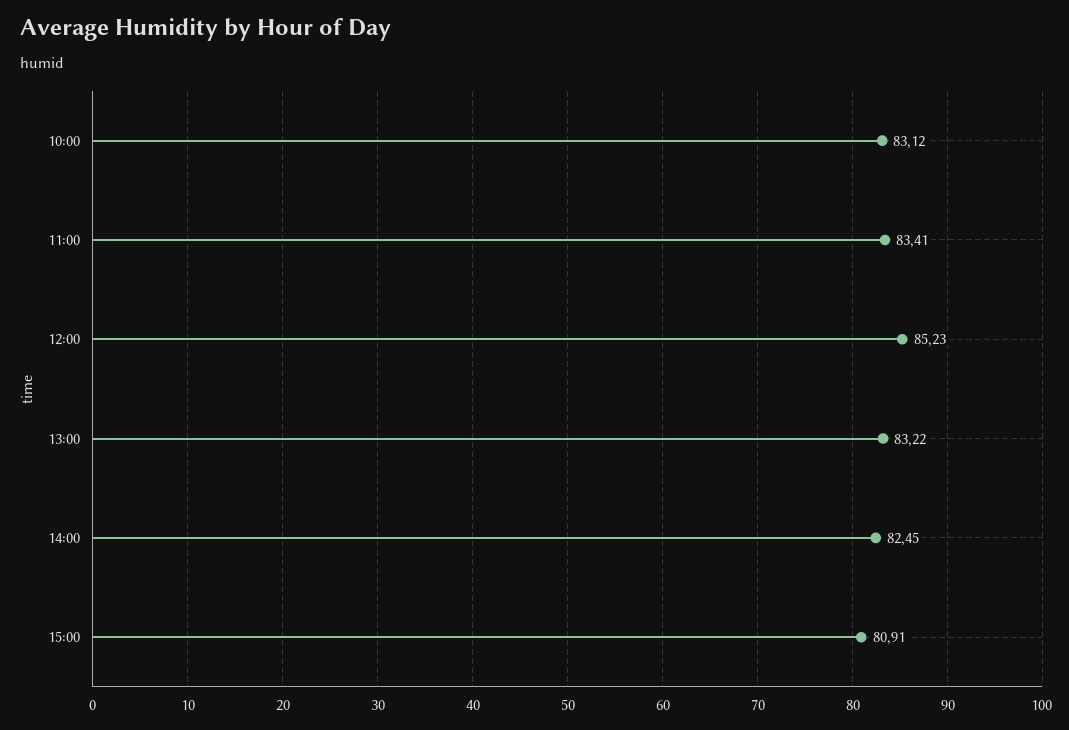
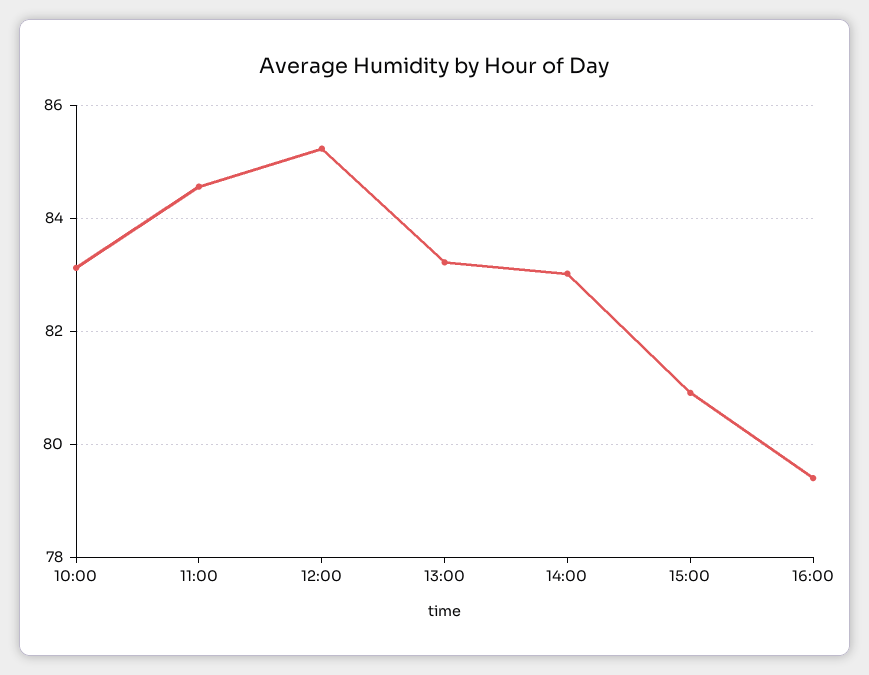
11:00: 83.41 -> 84.6
14:00: 82.45 -> 83
16:00: none -> 79.4

